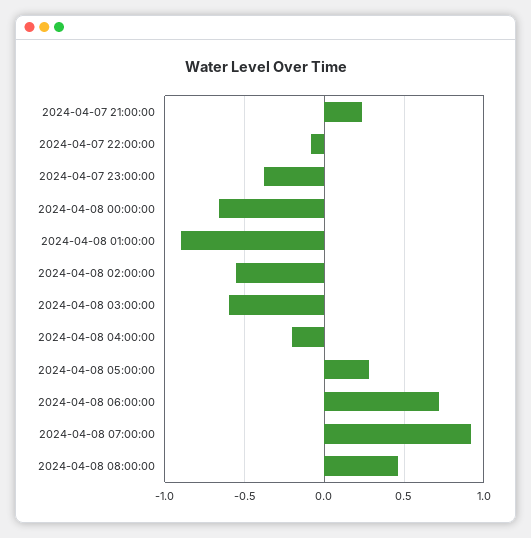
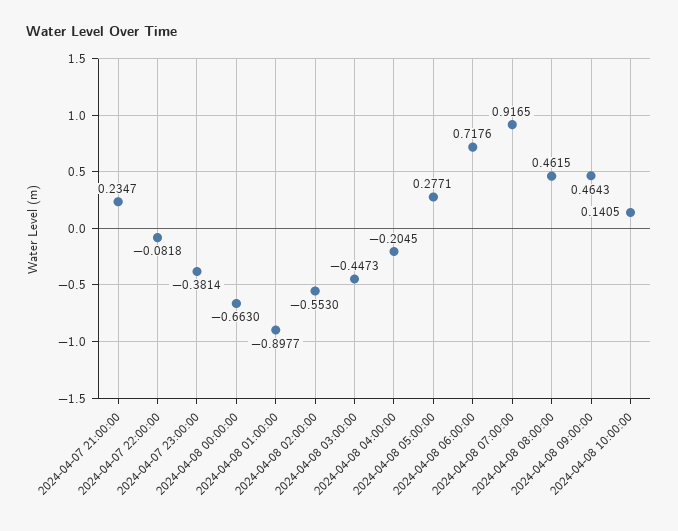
2024-04-08 03:00:00: -0.6 -> -0.4473
2024-04-08 09:00:00: none -> 0.4643
2024-04-08 10:00:00: none -> 0.1405

